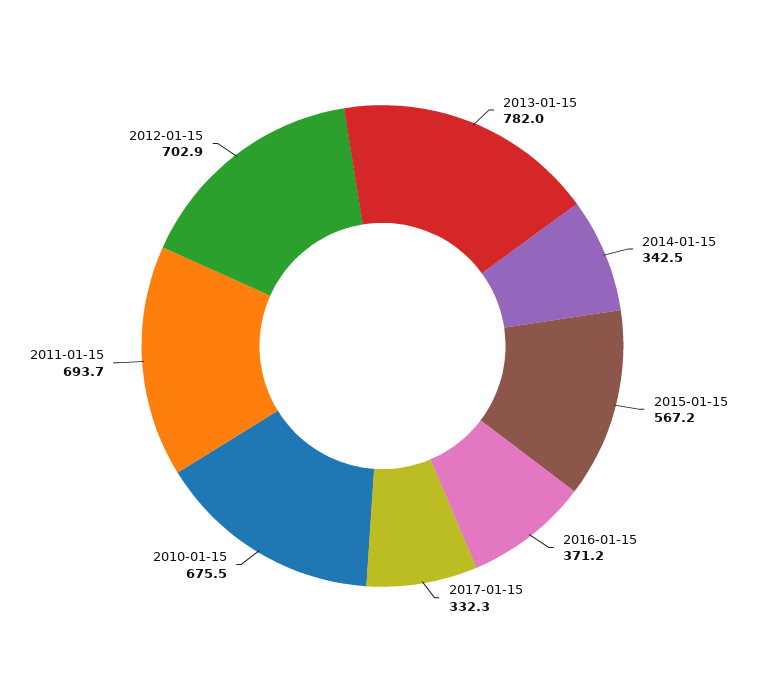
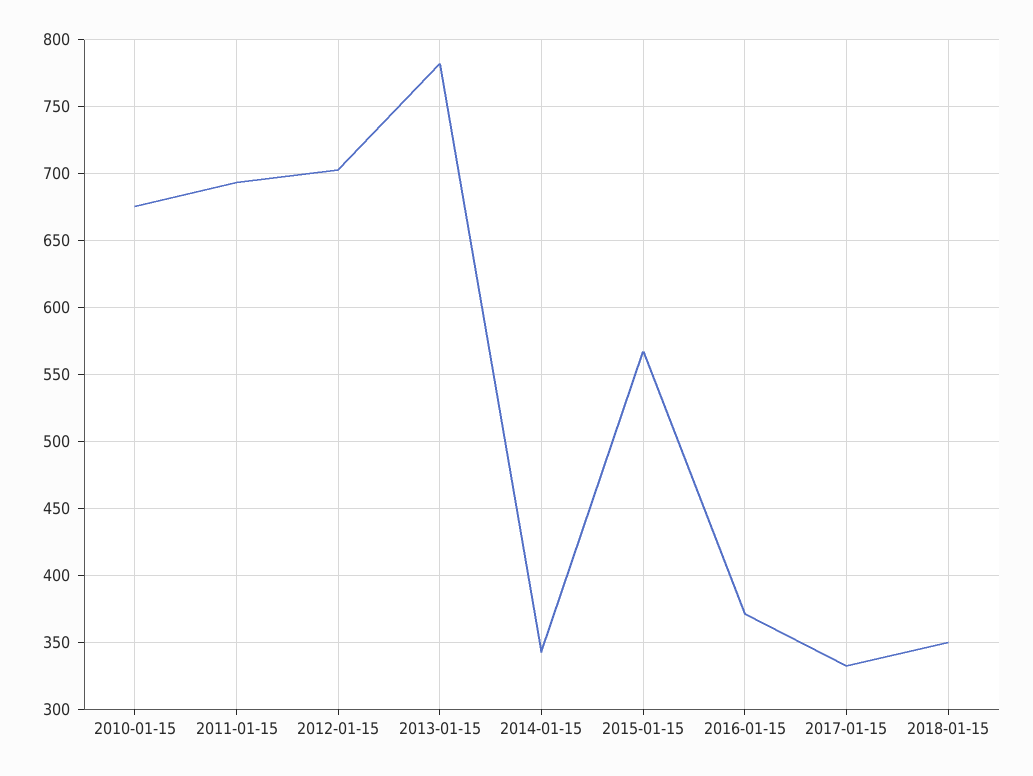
2018-01-15: none -> 350

